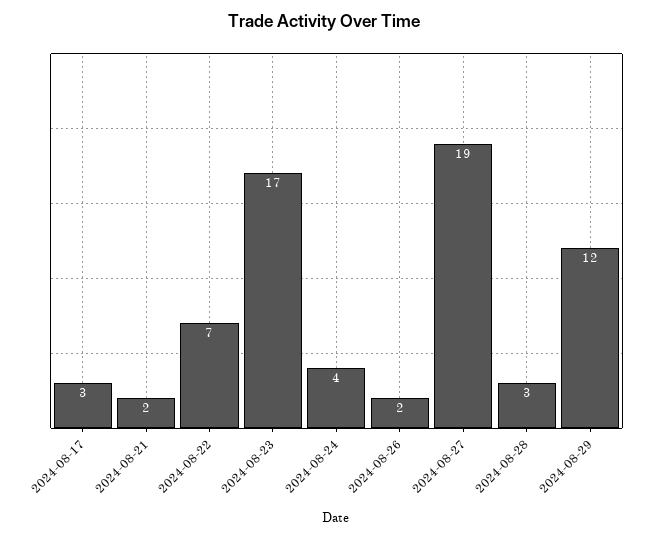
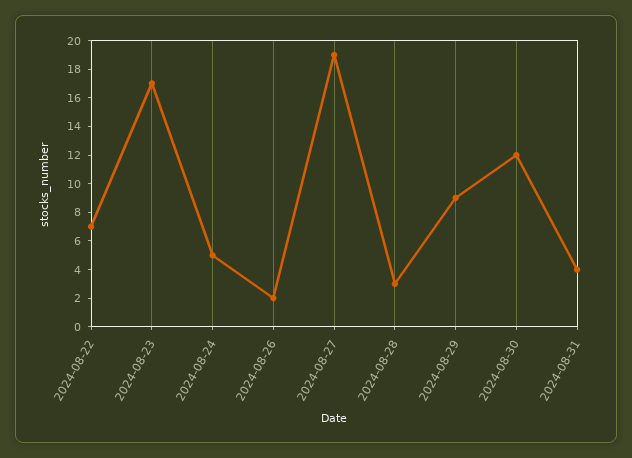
2024-08-17: 3 -> none
2024-08-21: 2 -> none
2024-08-24: 4 -> 5
2024-08-29: 12 -> 9
2024-08-30: none -> 12
2024-08-31: none -> 4

